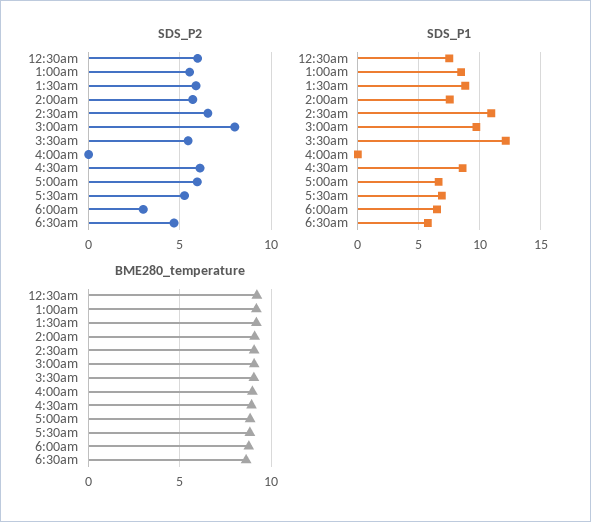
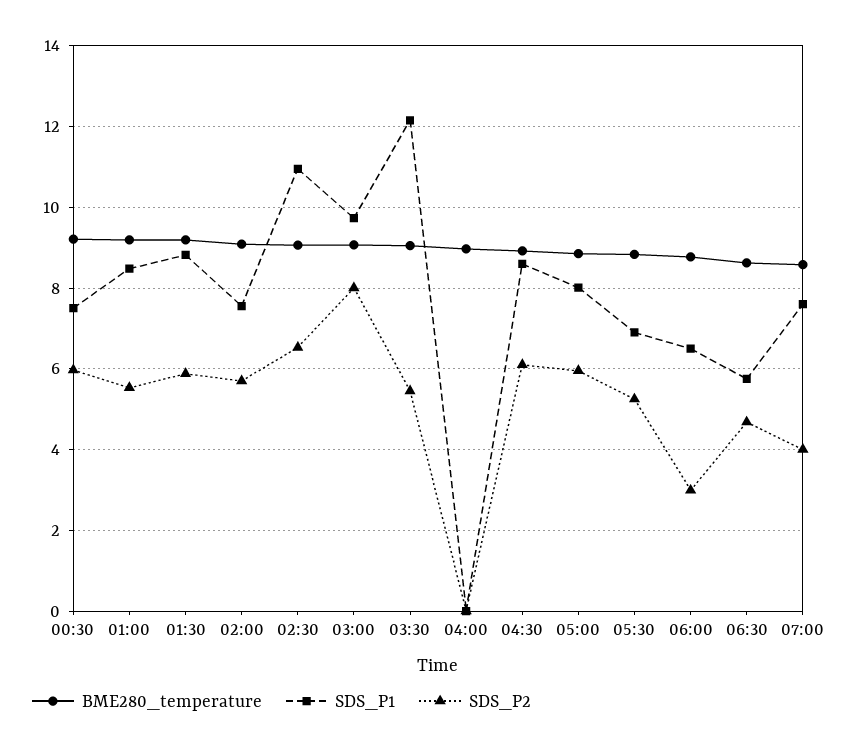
SDS_P1, 5:00am: 6.5 -> 8
BME280_temperature, 07:00: none -> 8.6
SDS_P1, 07:00: none -> 7.6
SDS_P2, 07:00: none -> 4

